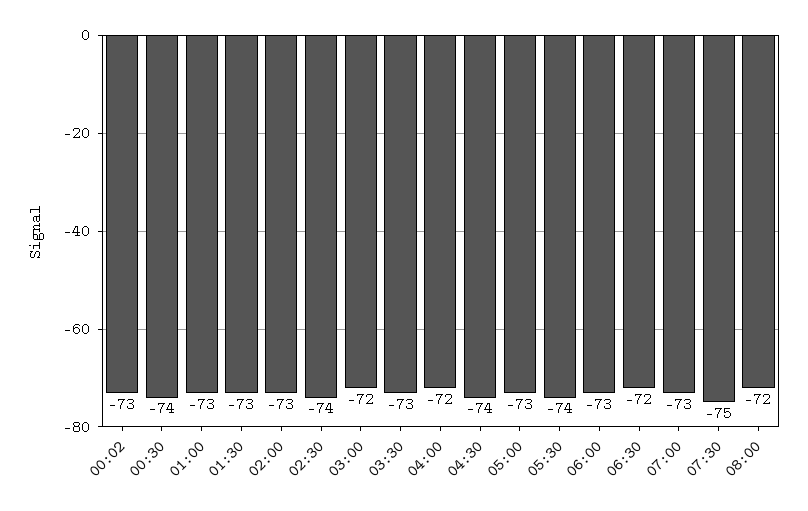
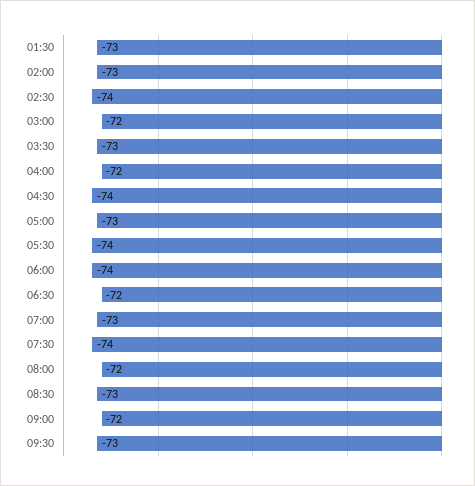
00:02: -73 -> none
00:30: -74 -> none
01:00: -73 -> none
06:00: -73 -> -74
07:30: -75 -> -74
08:30: none -> -73
09:00: none -> -72
09:30: none -> -73

